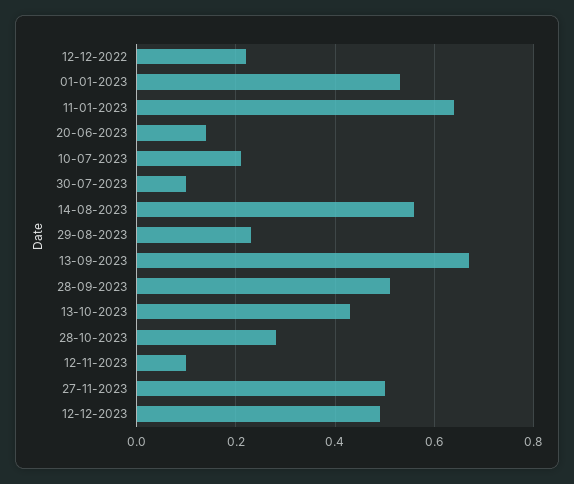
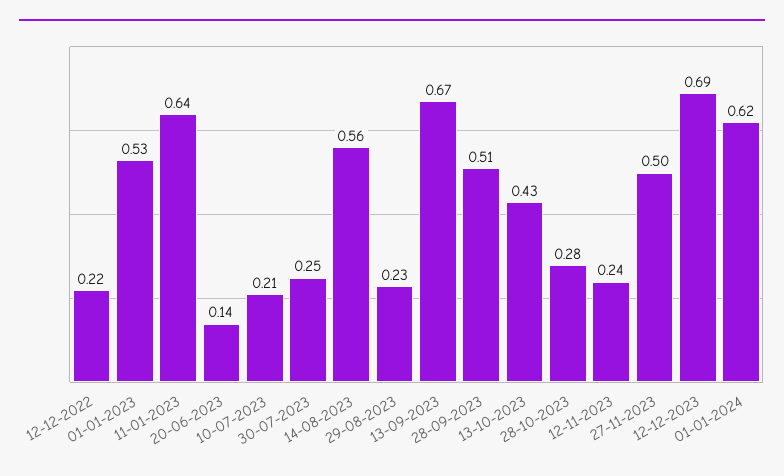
30-07-2023: 0.1 -> 0.25
12-11-2023: 0.1 -> 0.24
12-12-2023: 0.5 -> 0.69
01-01-2024: none -> 0.62

